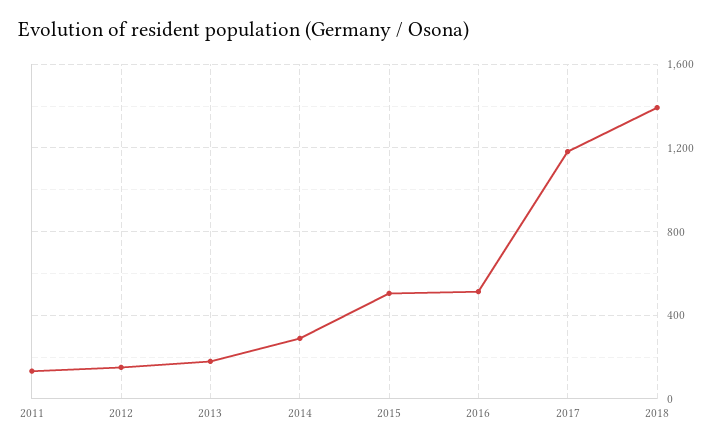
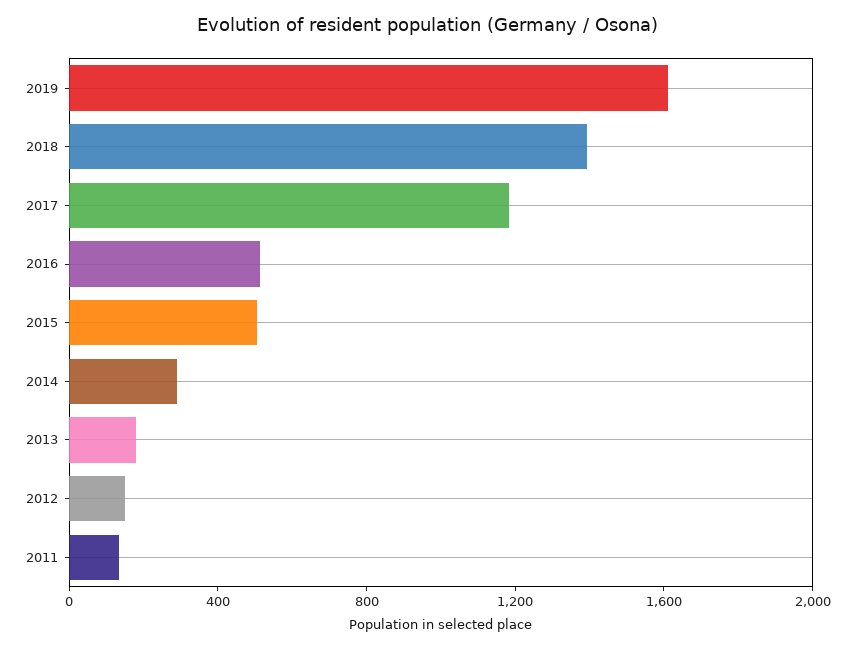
2019: none -> 1600

